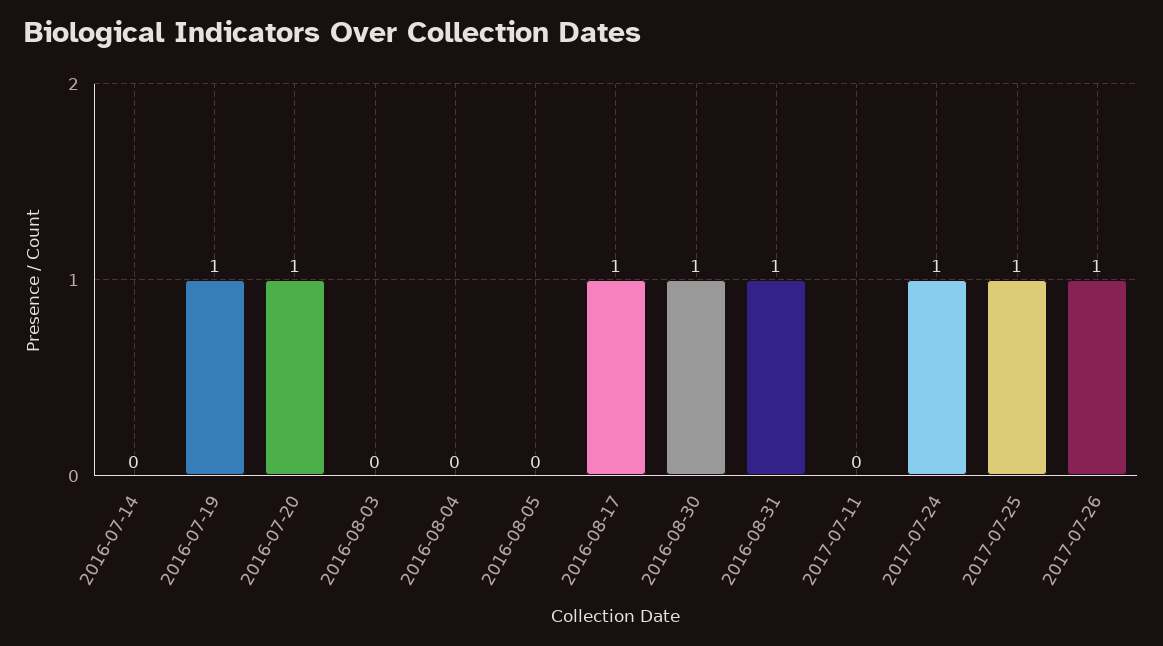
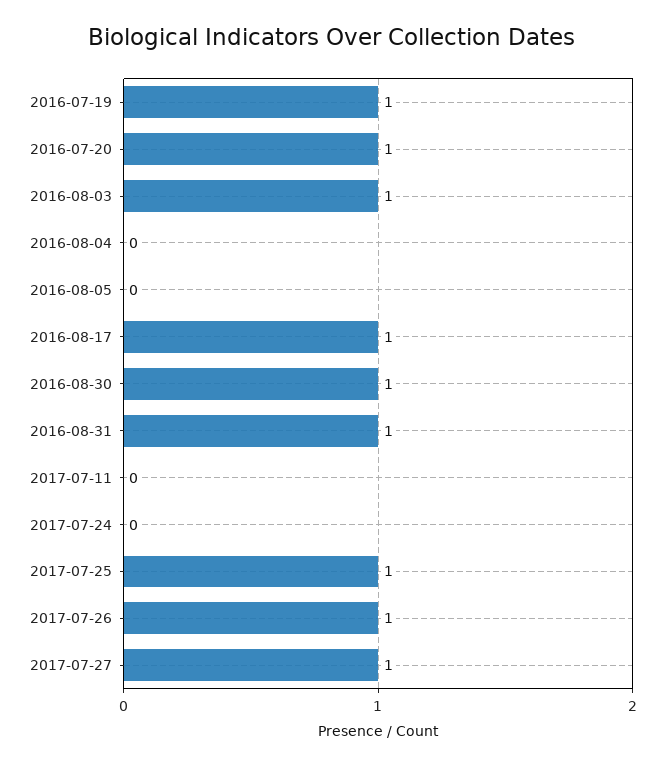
2016-07-14: 0 -> none
2016-08-03: 0 -> 1
2017-07-24: 1 -> 0
2017-07-27: none -> 1

